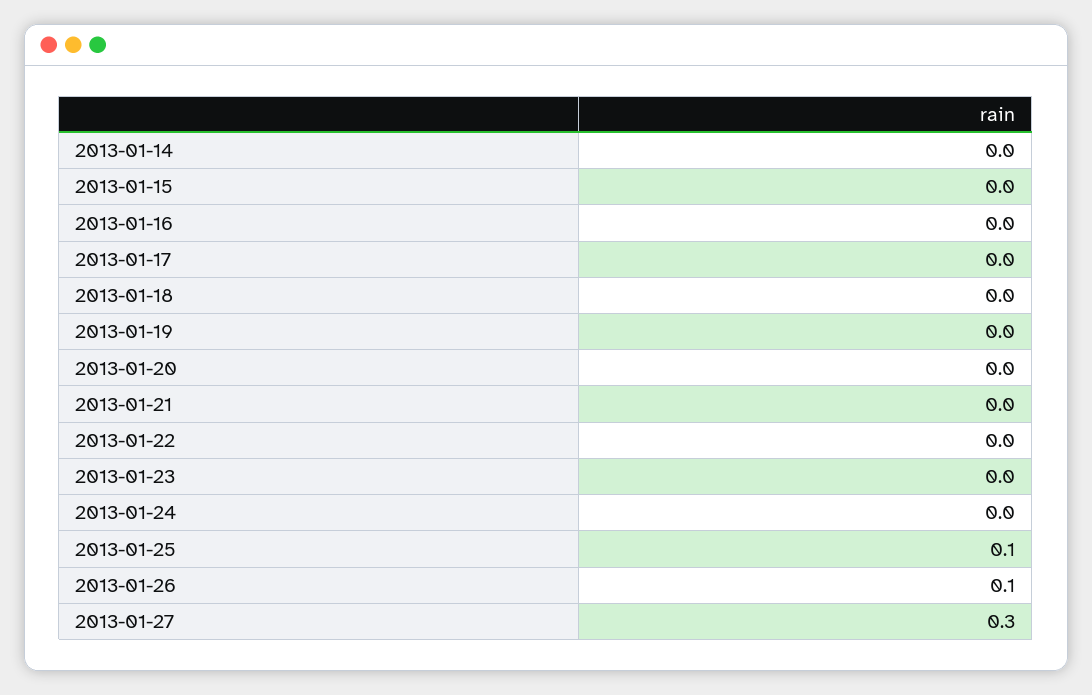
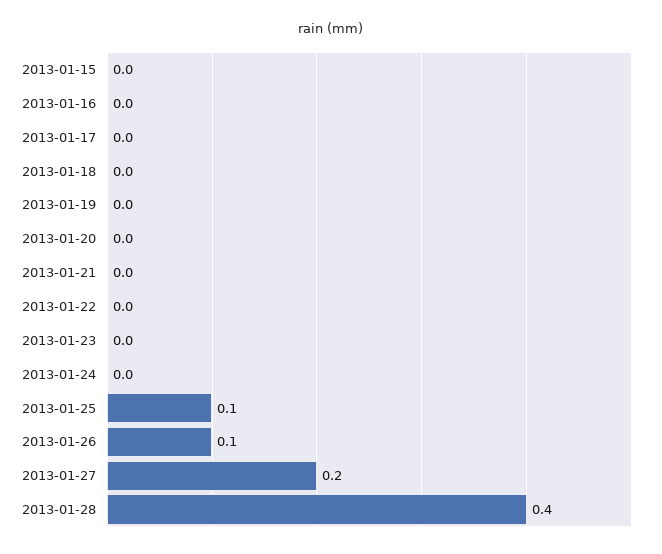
2013-01-14: 0 -> none
2013-01-27: 0.3 -> 0.2
2013-01-28: none -> 0.4

